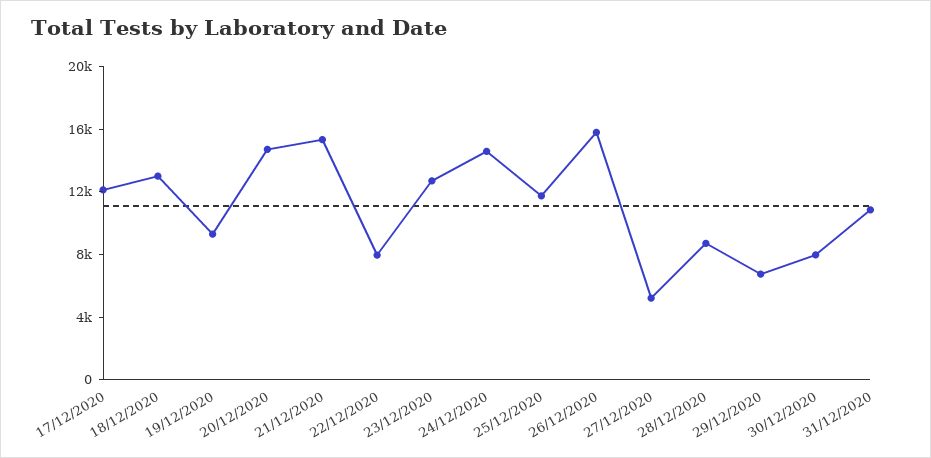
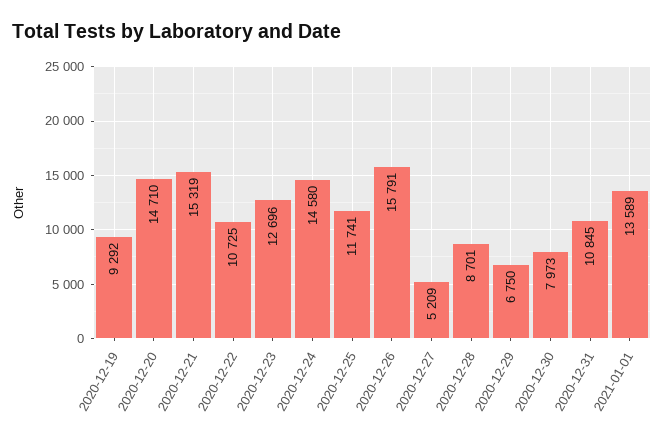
17/12/2020: 12000 -> none
18/12/2020: 13000 -> none
22/12/2020: 8000 -> 10725
2021-01-01: none -> 13589

